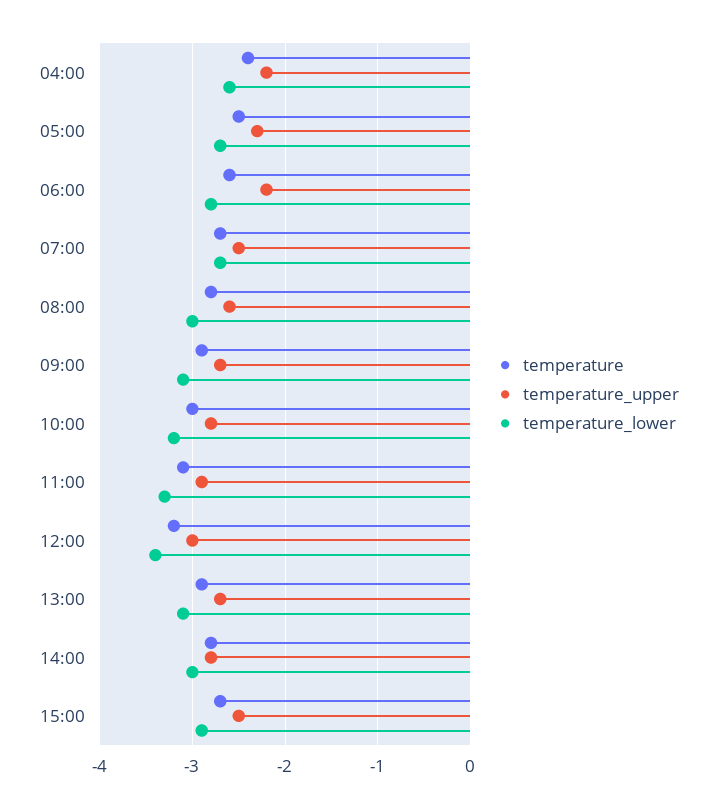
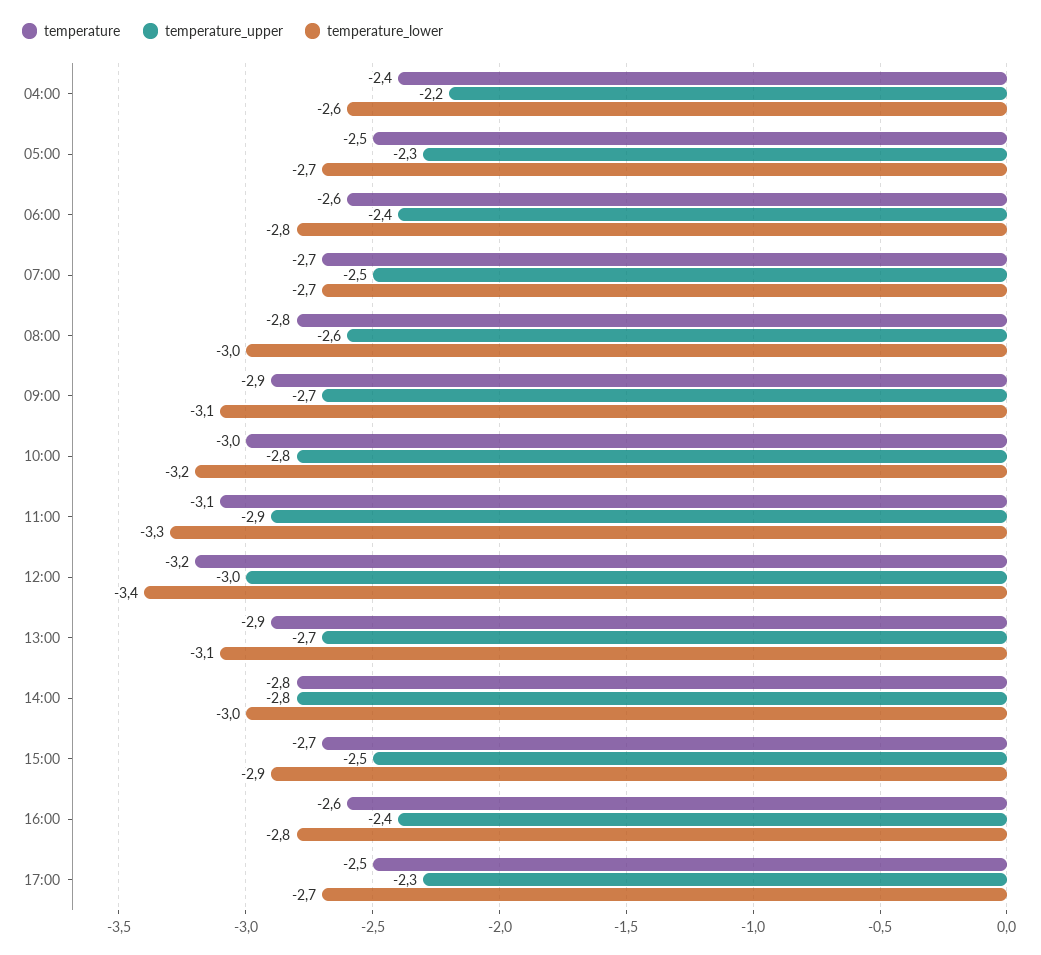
temperature_upper, 06:00: -2.2 -> -2.4
temperature, 16:00: none -> -2.6
temperature_upper, 16:00: none -> -2.4
temperature_lower, 16:00: none -> -2.8
temperature, 17:00: none -> -2.5
temperature_upper, 17:00: none -> -2.3
temperature_lower, 17:00: none -> -2.7

